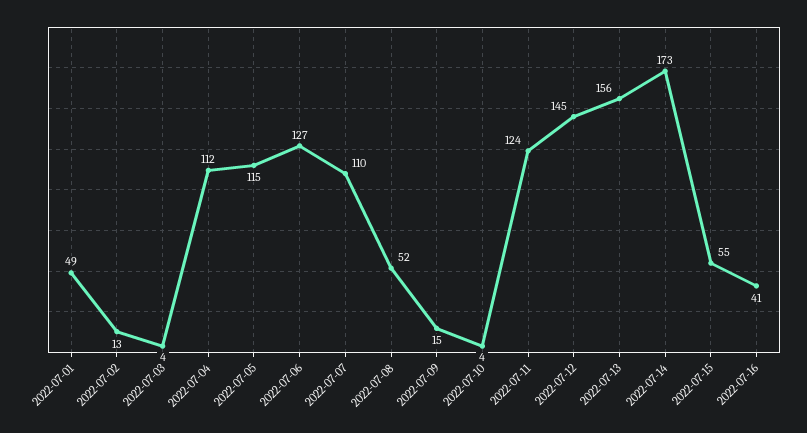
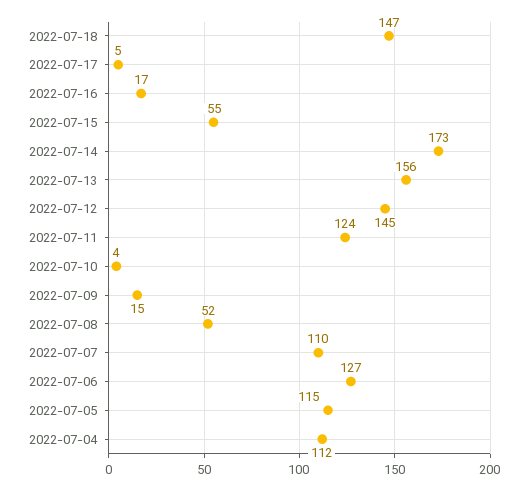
2022-07-01: 49 -> none
2022-07-02: 13 -> none
2022-07-03: 4 -> none
2022-07-16: 41 -> 17
2022-07-18: none -> 147
2022-07-17: none -> 5

